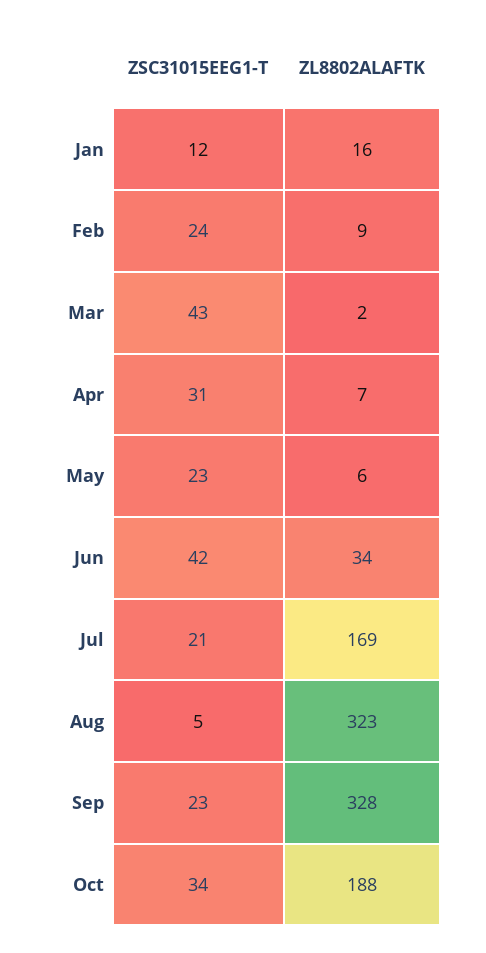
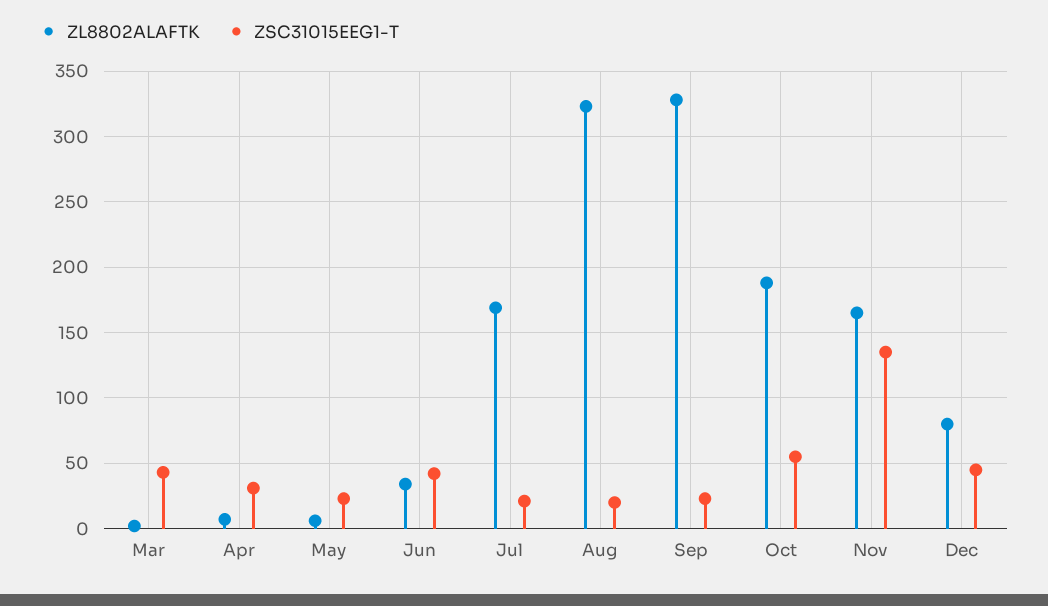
ZSC31015EEG1-T, Jan: 12 -> none
ZL8802ALAFTK, Jan: 16 -> none
ZSC31015EEG1-T, Feb: 24 -> none
ZL8802ALAFTK, Feb: 9 -> none
ZSC31015EEG1-T, Aug: 5 -> 20
ZSC31015EEG1-T, Oct: 34 -> 55
ZL8802ALAFTK, Nov: none -> 165
ZSC31015EEG1-T, Nov: none -> 135
ZL8802ALAFTK, Dec: none -> 80
ZSC31015EEG1-T, Dec: none -> 45

